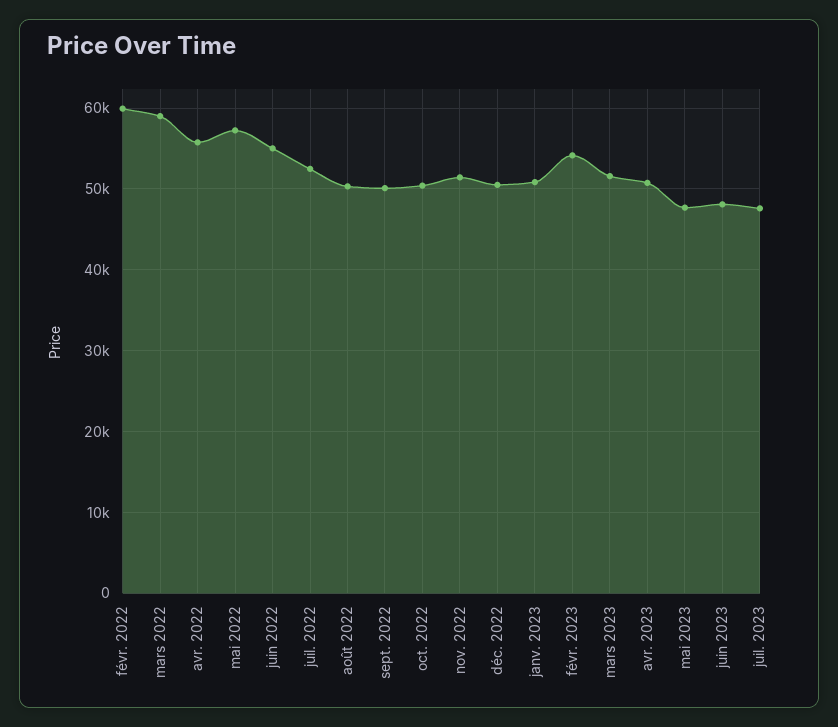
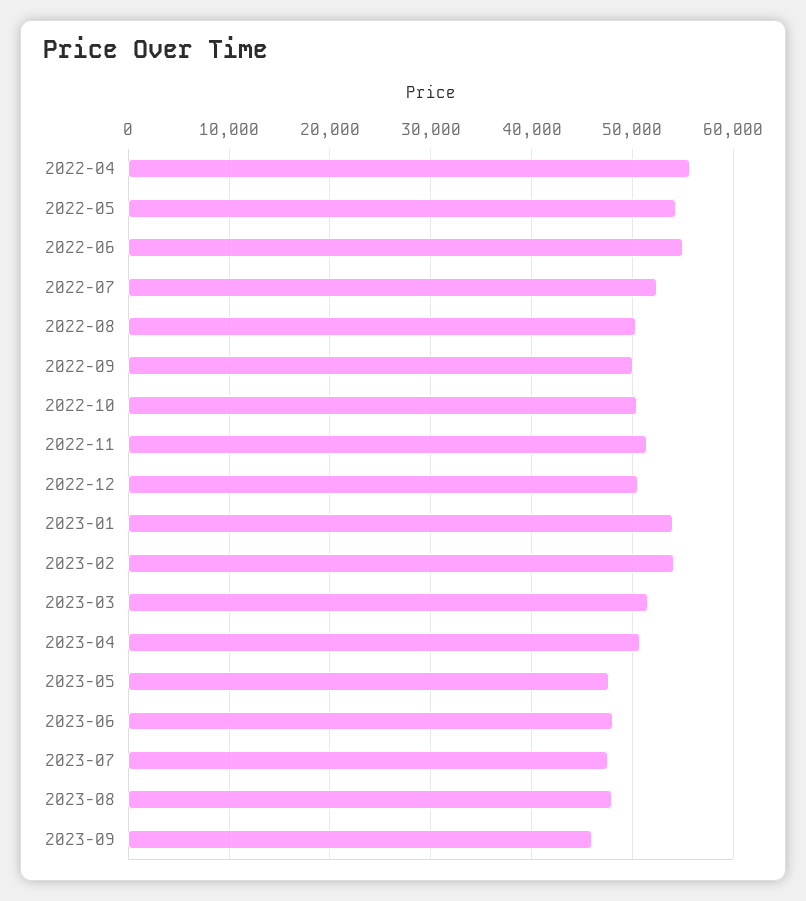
févr. 2022: 60000 -> none
mars 2022: 59000 -> none
mai 2022: 57000 -> 54000
janv. 2023: 51000 -> 54000
2023-08: none -> 48000
2023-09: none -> 46000

